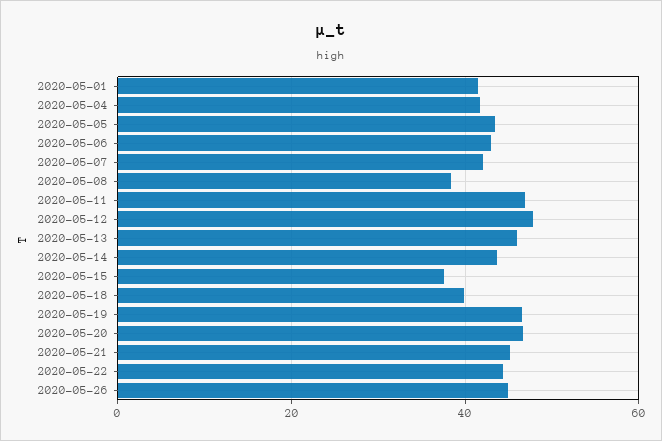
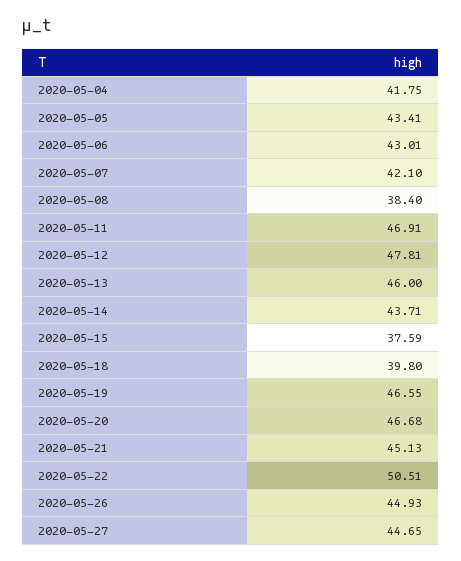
2020-05-01: 42 -> none
2020-05-22: 44 -> 50.51
2020-05-27: none -> 44.65

